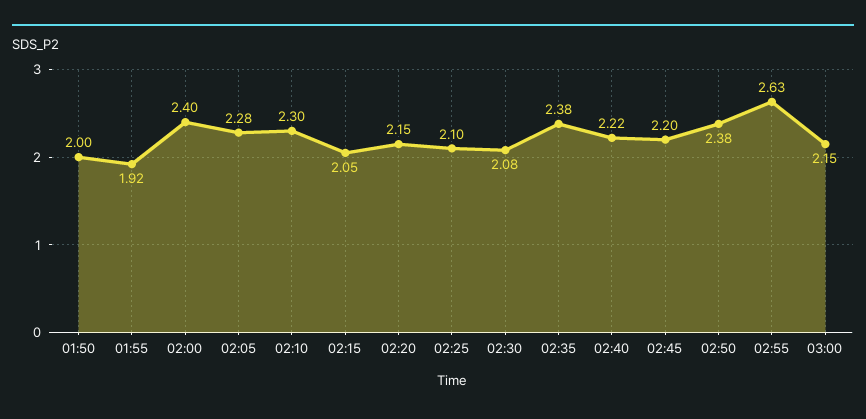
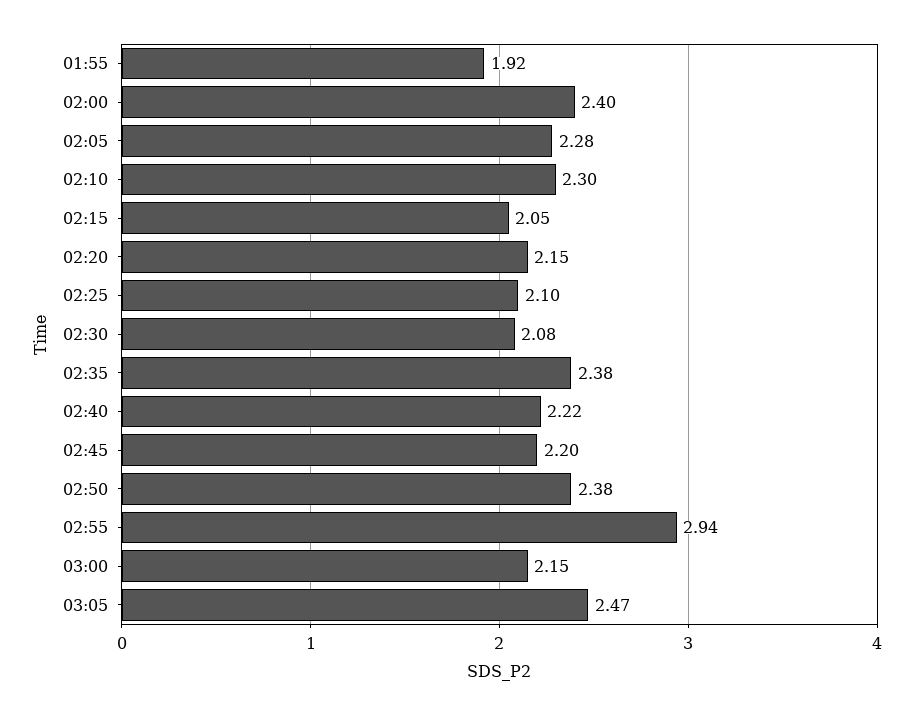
01:50: 2 -> none
02:55: 2.63 -> 2.94
03:05: none -> 2.47

